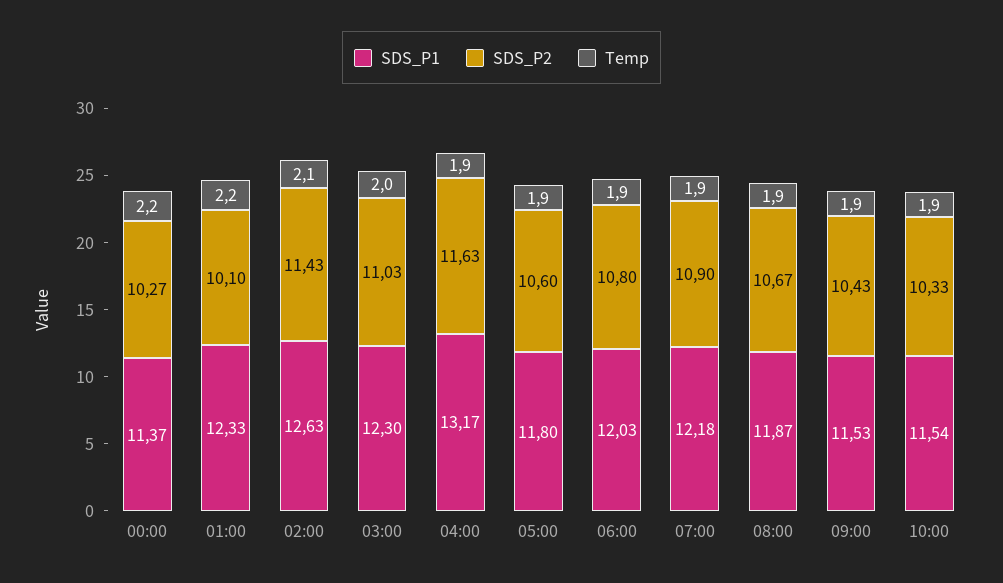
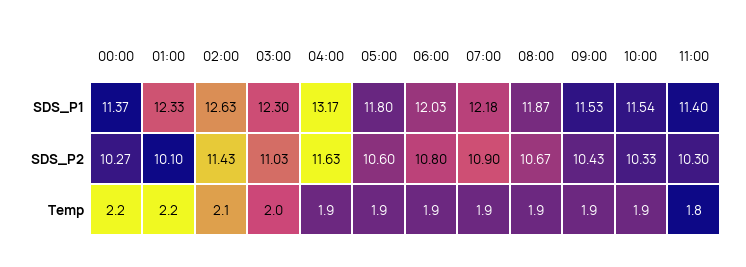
SDS_P1, 11:00: none -> 11.4
SDS_P2, 11:00: none -> 10.3
Temp, 11:00: none -> 1.8

